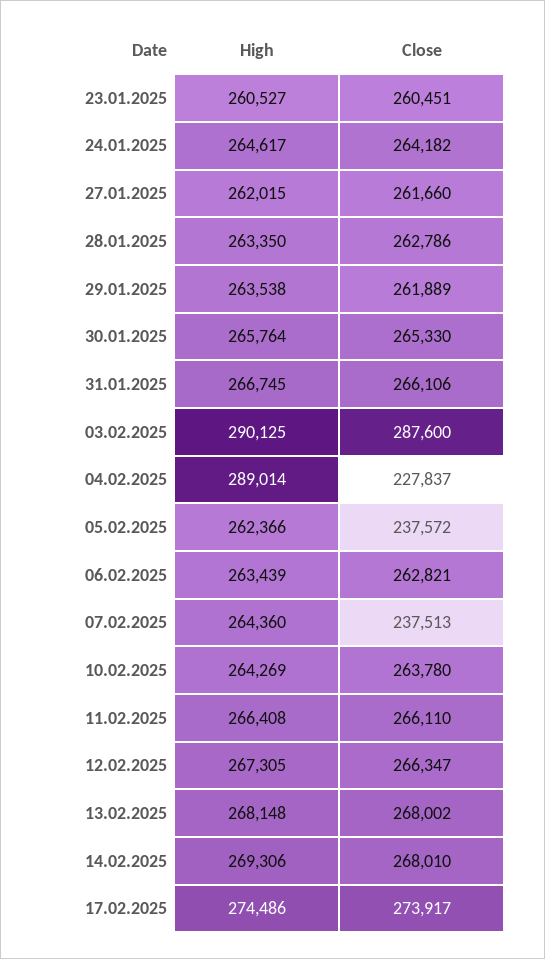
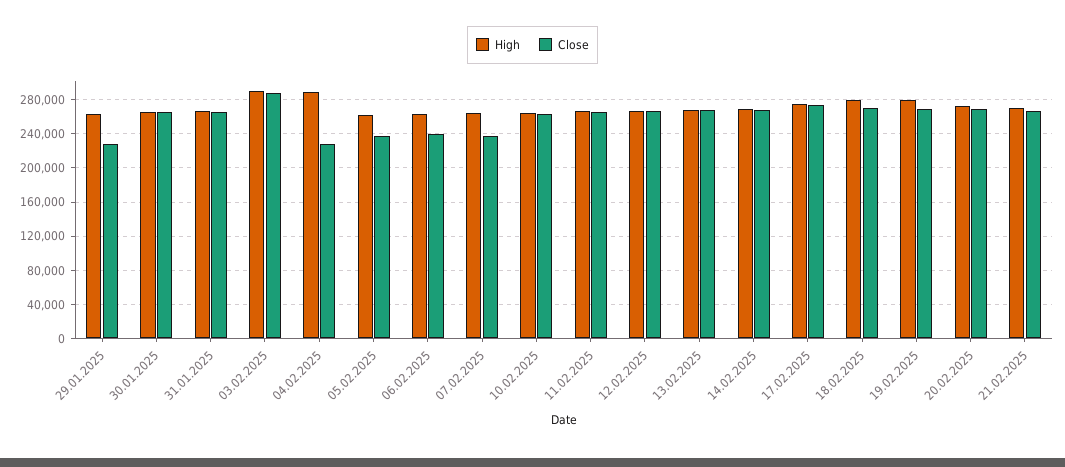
High, 23.01.2025: 260527 -> none
Close, 23.01.2025: 260451 -> none
High, 24.01.2025: 264617 -> none
Close, 24.01.2025: 264182 -> none
High, 27.01.2025: 262015 -> none
Close, 27.01.2025: 261660 -> none
High, 28.01.2025: 263350 -> none
Close, 28.01.2025: 262786 -> none
Close, 29.01.2025: 261889 -> 230000
Close, 06.02.2025: 262821 -> 240000
High, 18.02.2025: none -> 280000
Close, 18.02.2025: none -> 270000
High, 19.02.2025: none -> 280000
Close, 19.02.2025: none -> 270000
High, 20.02.2025: none -> 270000
Close, 20.02.2025: none -> 270000
High, 21.02.2025: none -> 270000
Close, 21.02.2025: none -> 270000

